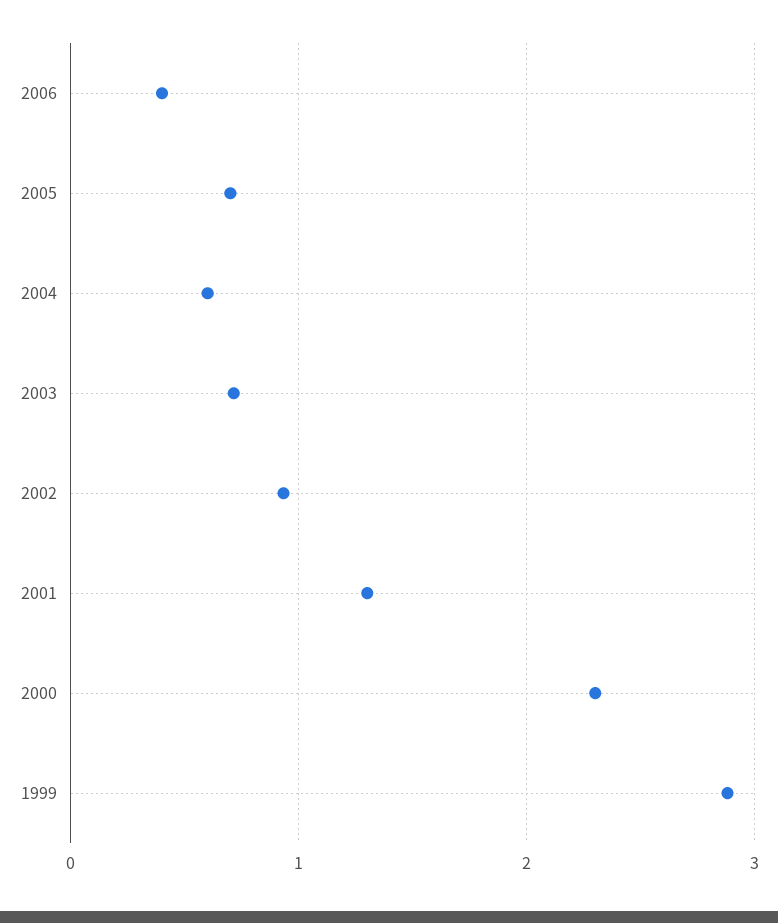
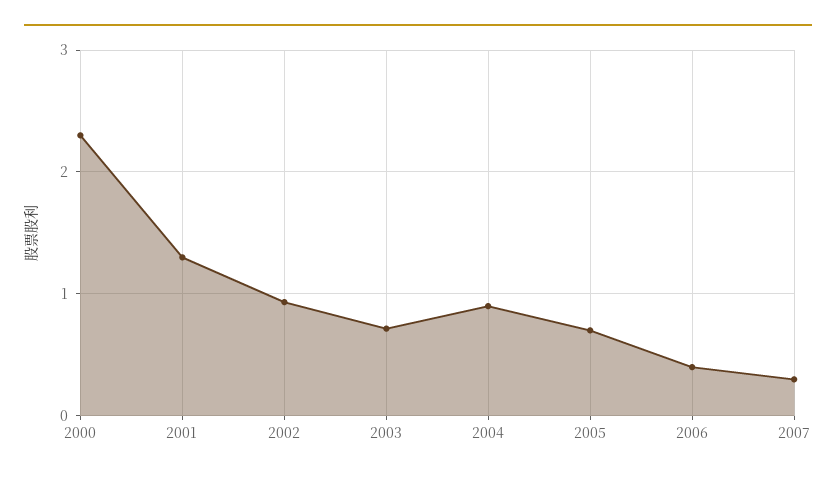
2004: 0.6 -> 0.9
1999: 2.9 -> none
2007: none -> 0.3

